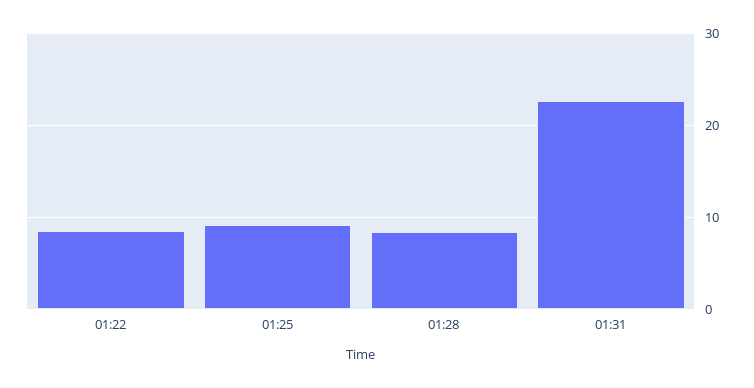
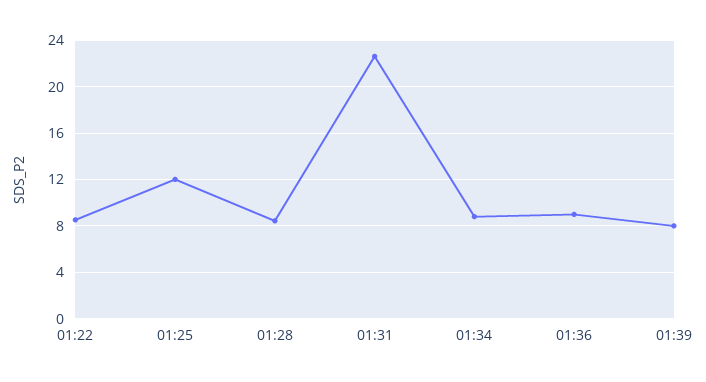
01:25: 9 -> 12
01:34: none -> 9
01:36: none -> 9
01:39: none -> 8

